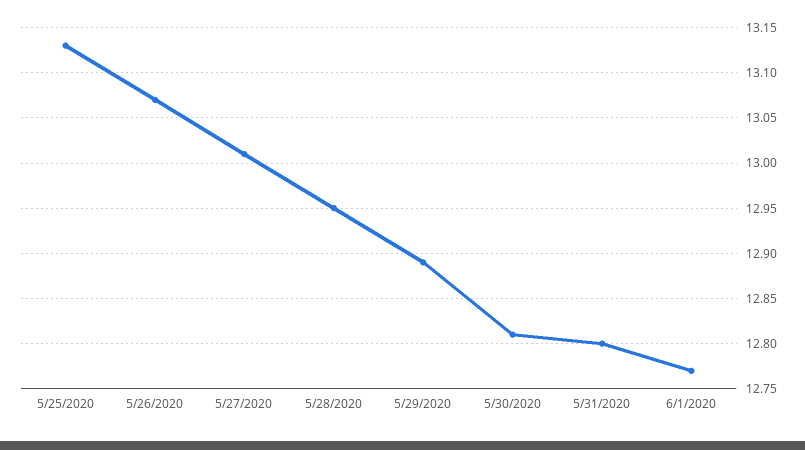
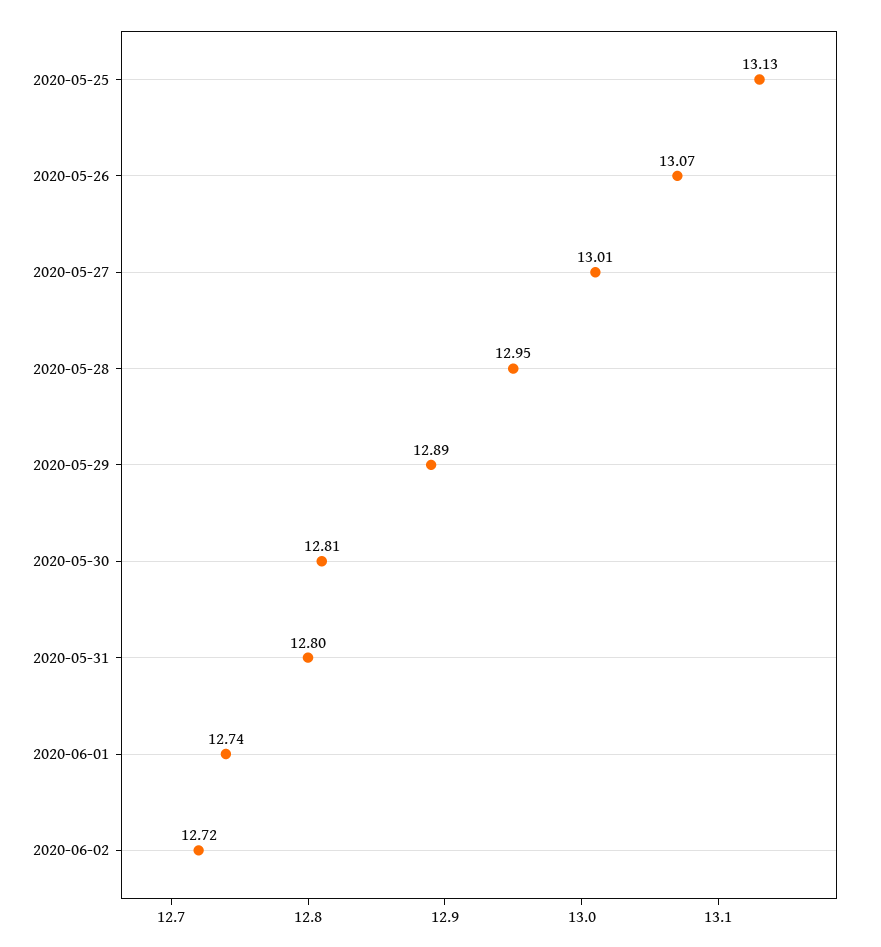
6/1/2020: 12.77 -> 12.74
2020-06-02: none -> 12.72

